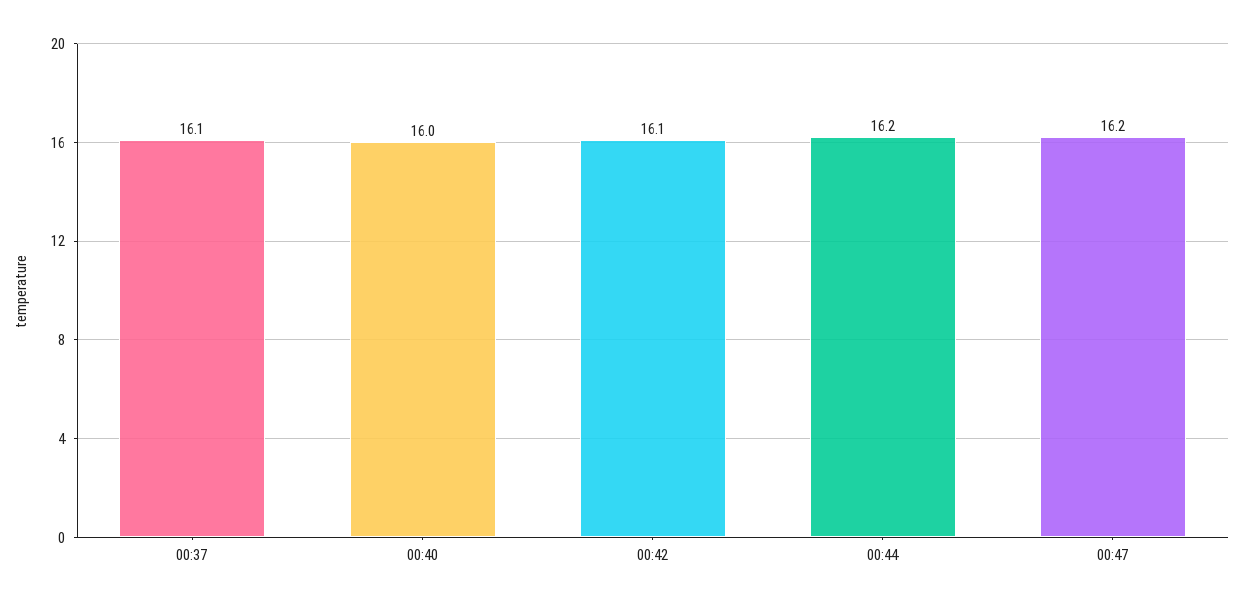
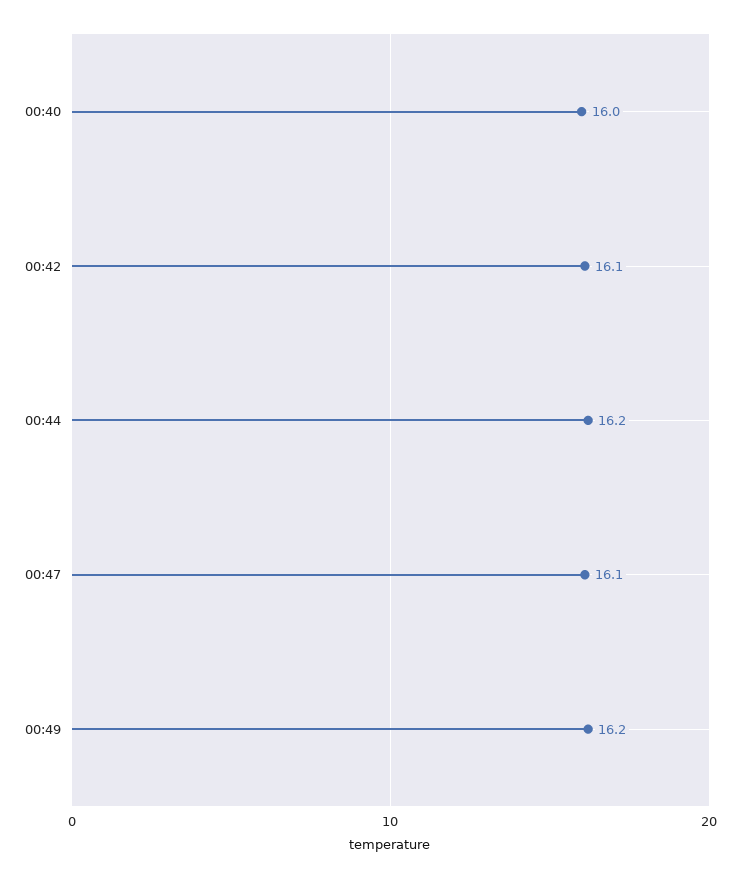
00:37: 16.1 -> none
00:47: 16.2 -> 16.1
00:49: none -> 16.2

